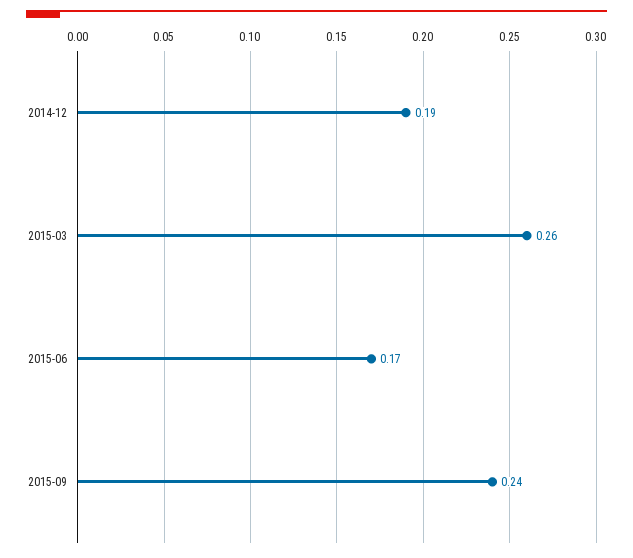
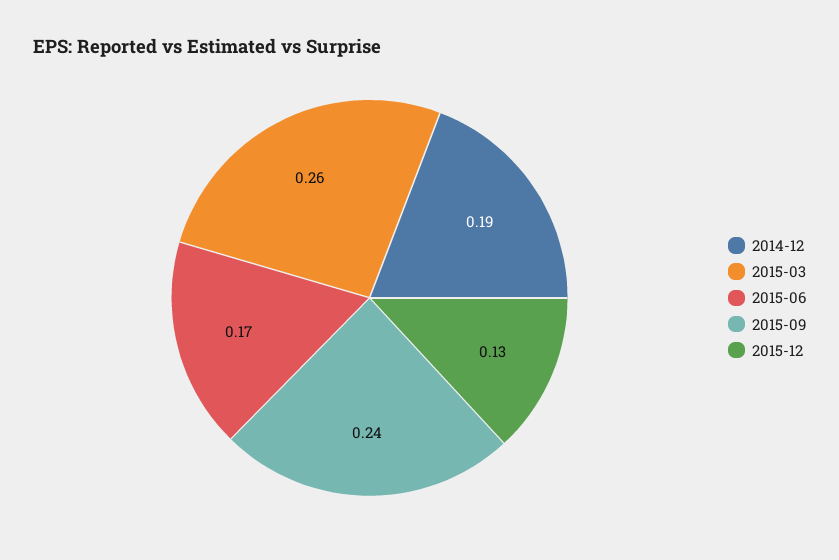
2015-12: none -> 0.13

